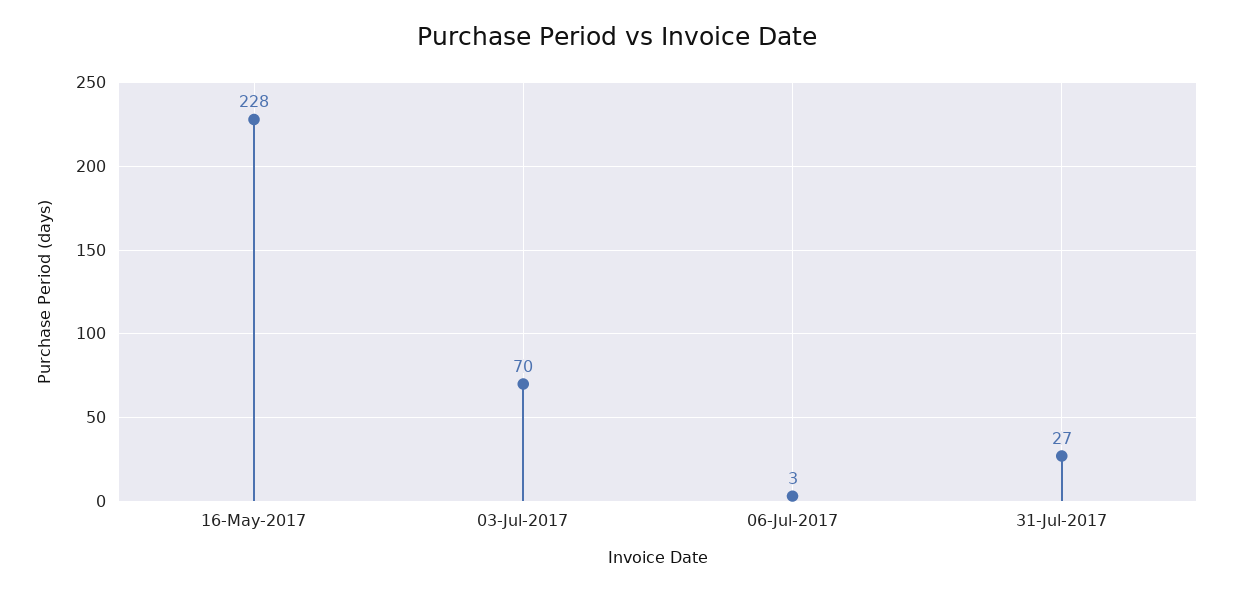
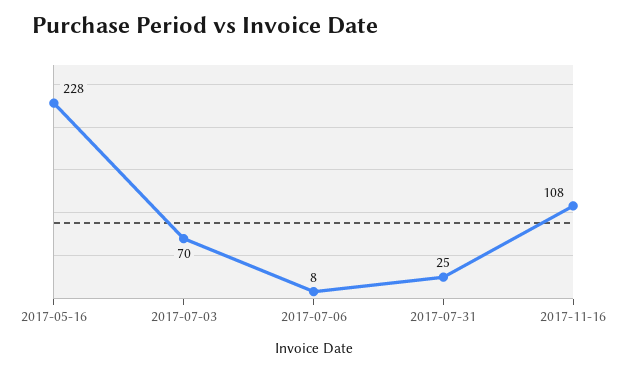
06-Jul-2017: 3 -> 8
31-Jul-2017: 27 -> 25
2017-11-16: none -> 108

